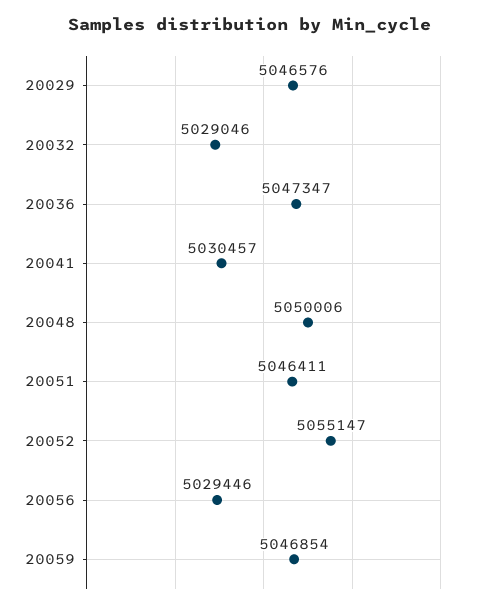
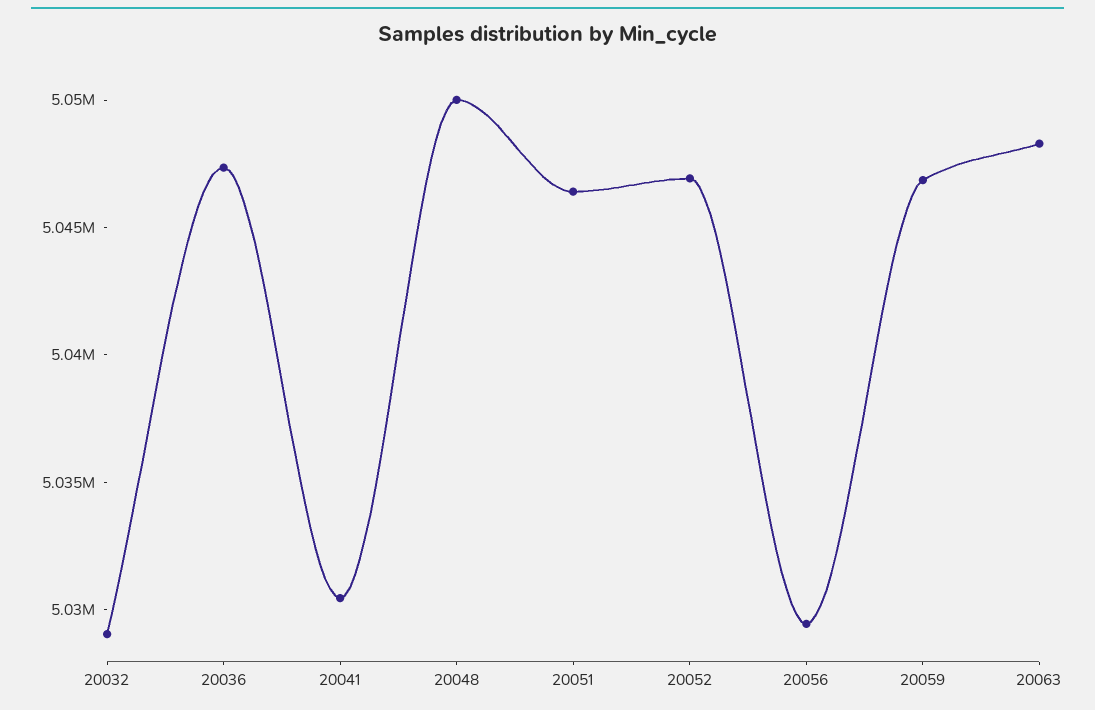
20029: 5046576 -> none
20052: 5055147 -> 5047000
20063: none -> 5048000

